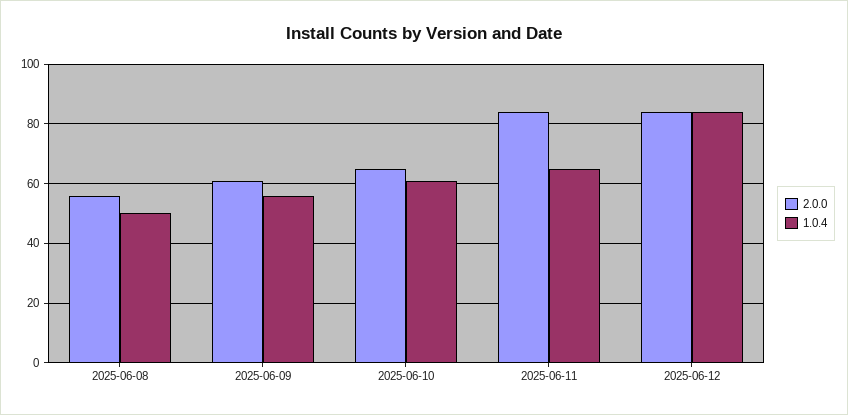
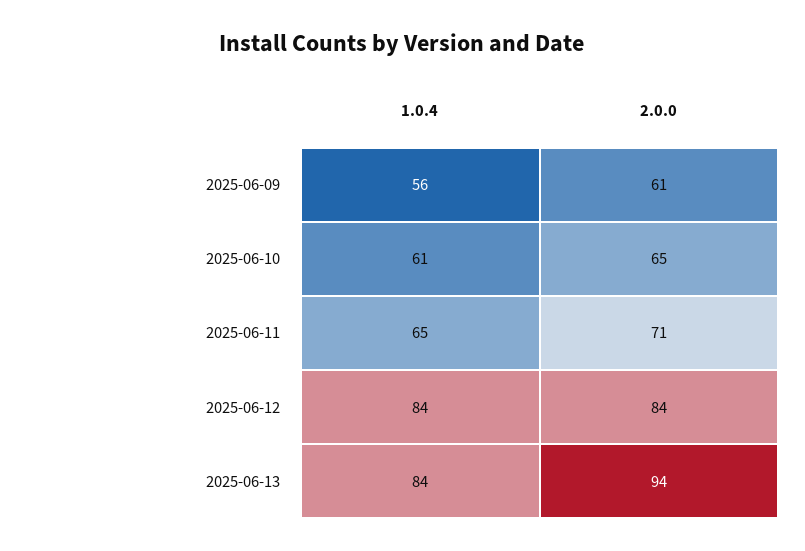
2.0.0, 2025-06-08: 55 -> none
1.0.4, 2025-06-08: 50 -> none
2.0.0, 2025-06-11: 85 -> 71
1.0.4, 2025-06-13: none -> 84
2.0.0, 2025-06-13: none -> 94

